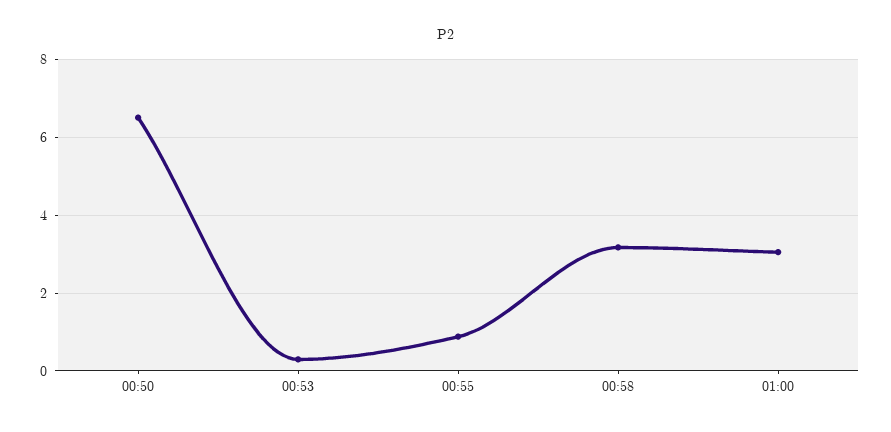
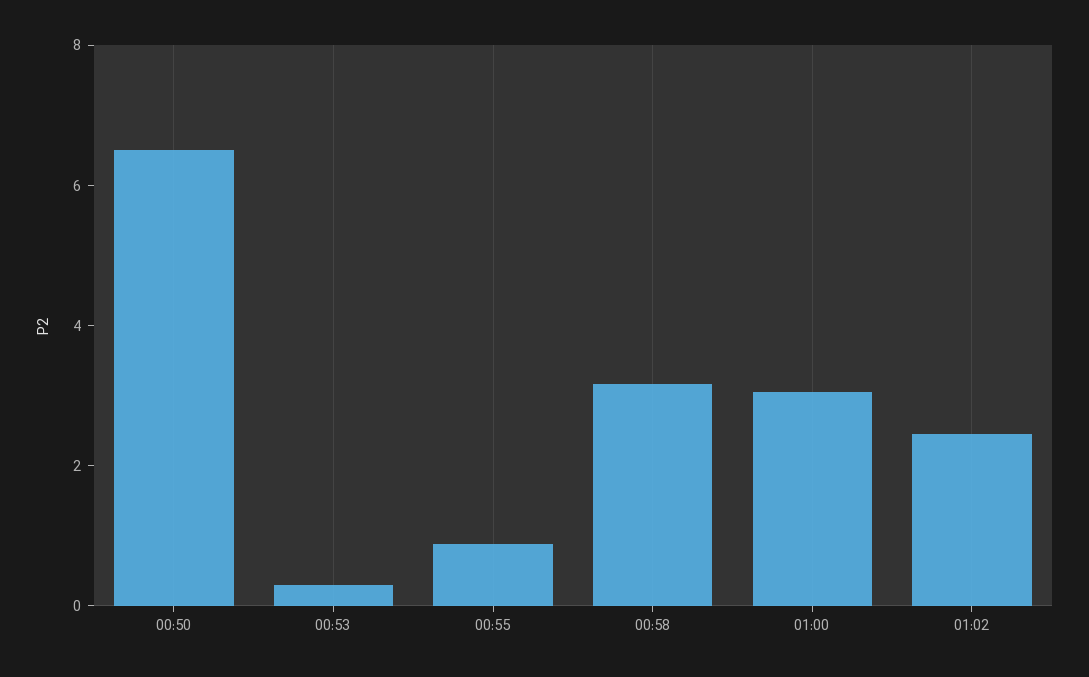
01:02: none -> 2.5

